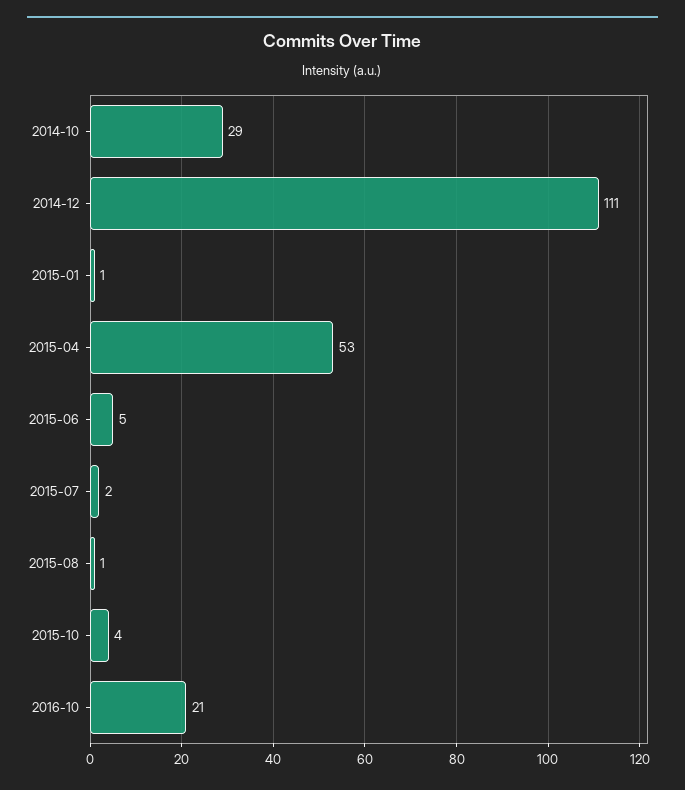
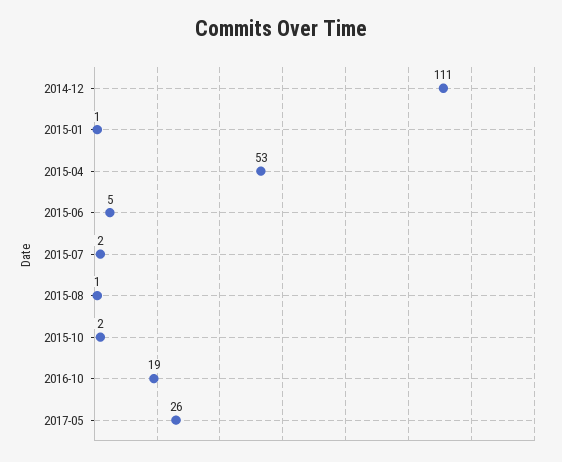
2014-10: 29 -> none
2015-10: 4 -> 2
2016-10: 21 -> 19
2017-05: none -> 26

